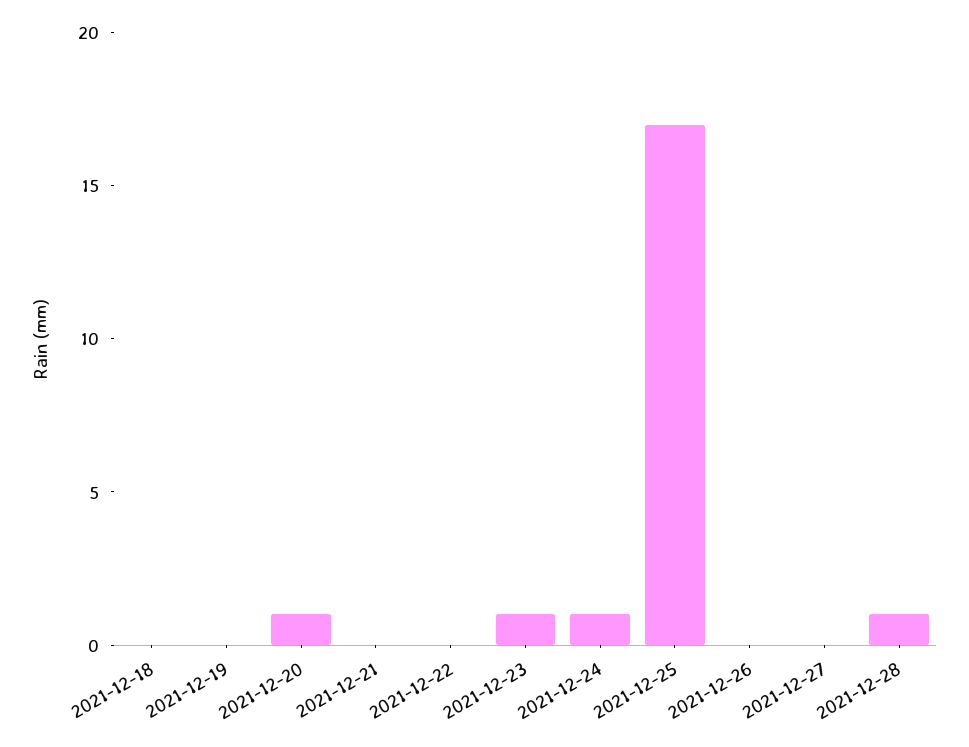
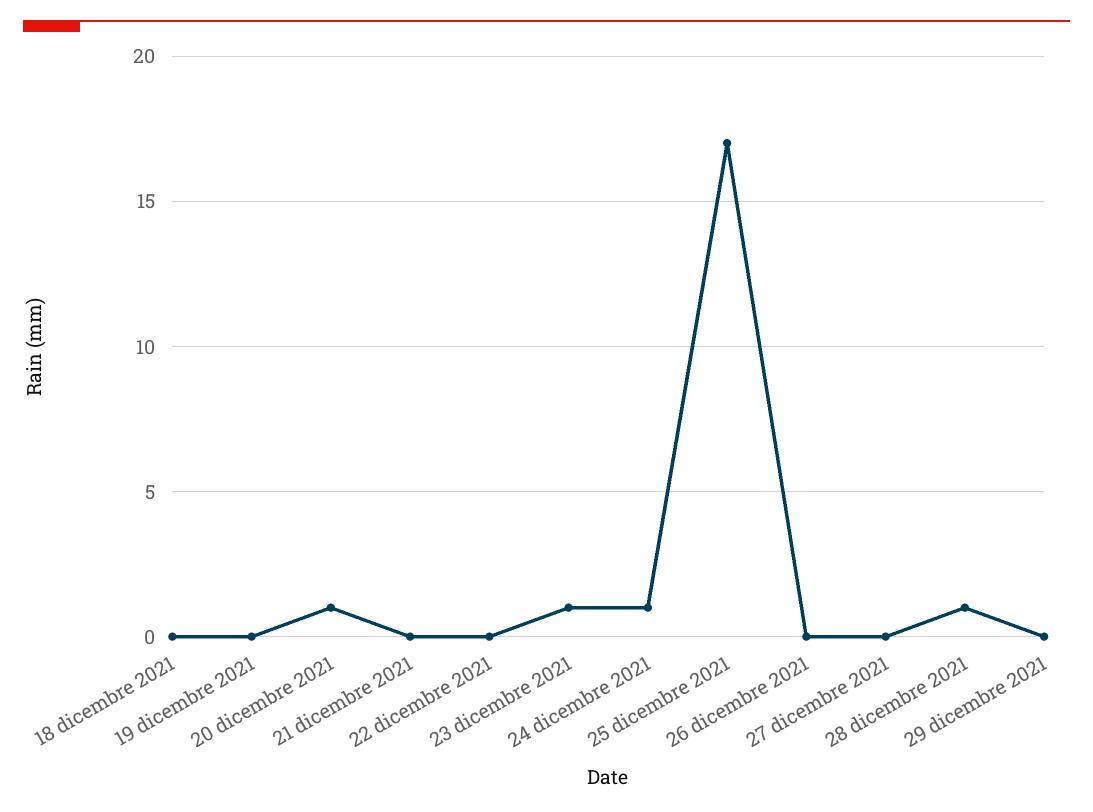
29 dicembre 2021: none -> 0

